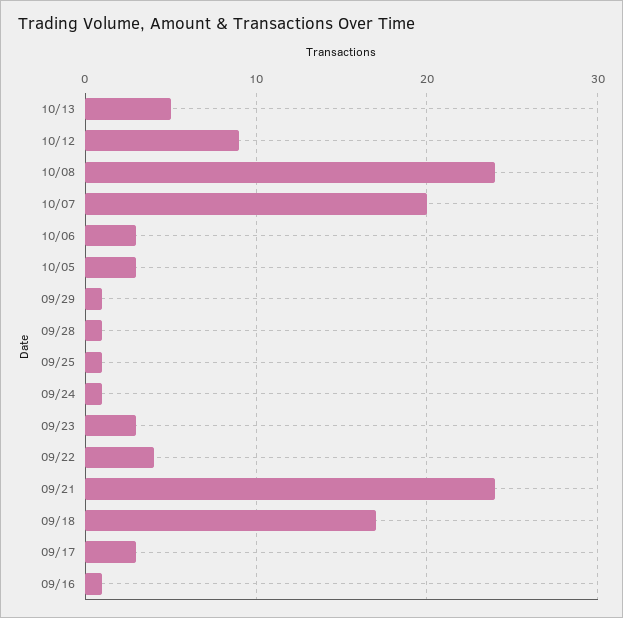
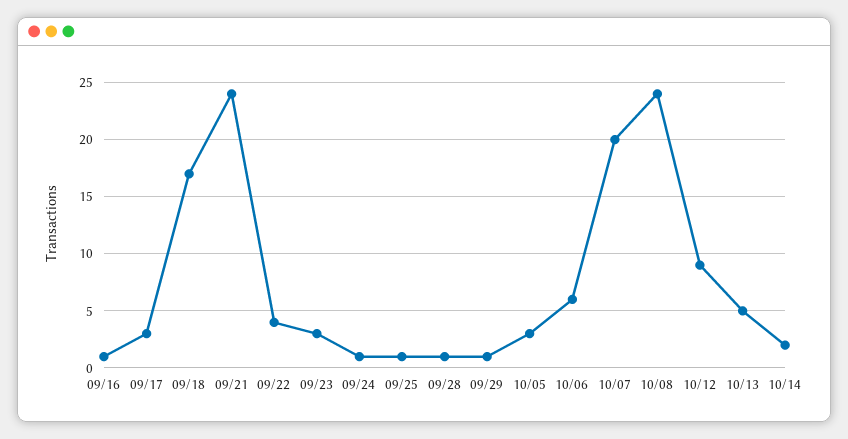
10/06: 3 -> 6
10/14: none -> 2

